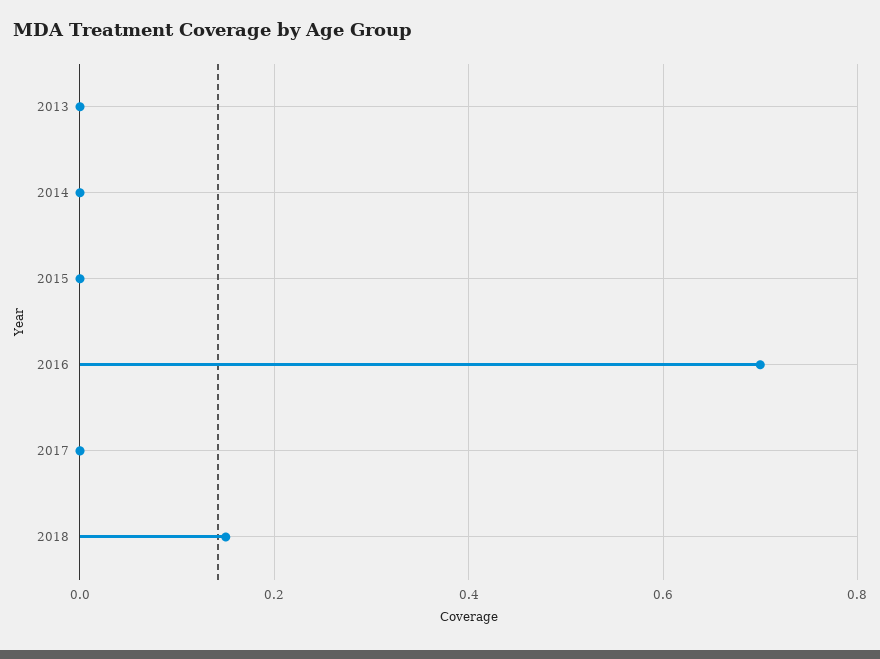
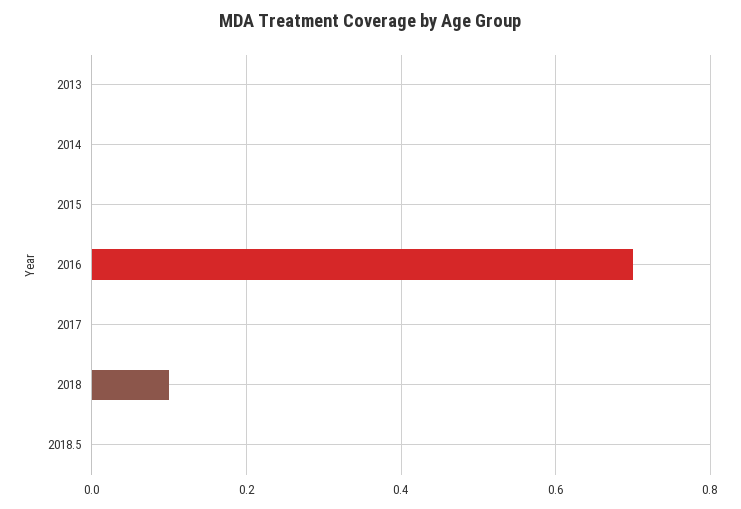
2018: 0.15 -> 0.1
2018.5: none -> 0

